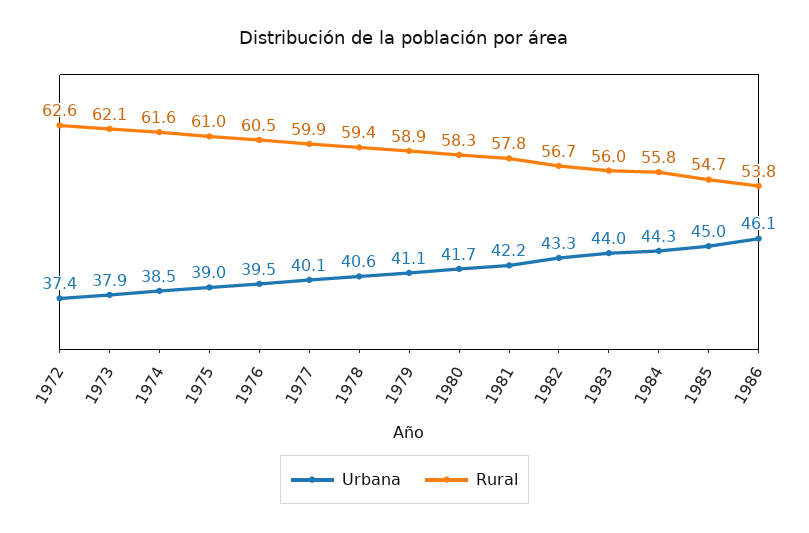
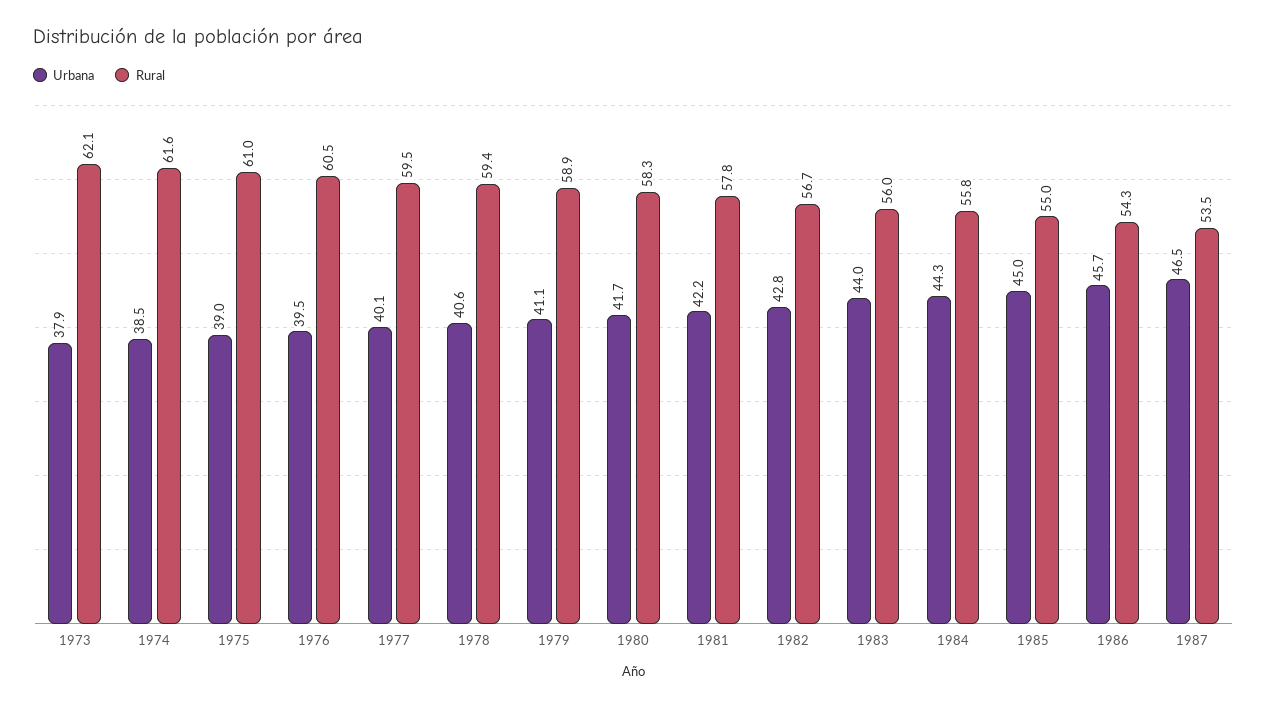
Urbana, 1972: 37.4 -> none
Rural, 1972: 62.6 -> none
Rural, 1977: 59.9 -> 59.5
Urbana, 1982: 43.3 -> 42.8
Rural, 1985: 54.7 -> 55
Urbana, 1986: 46.1 -> 45.7
Rural, 1986: 53.8 -> 54.3
Urbana, 1987: none -> 46.5
Rural, 1987: none -> 53.5

